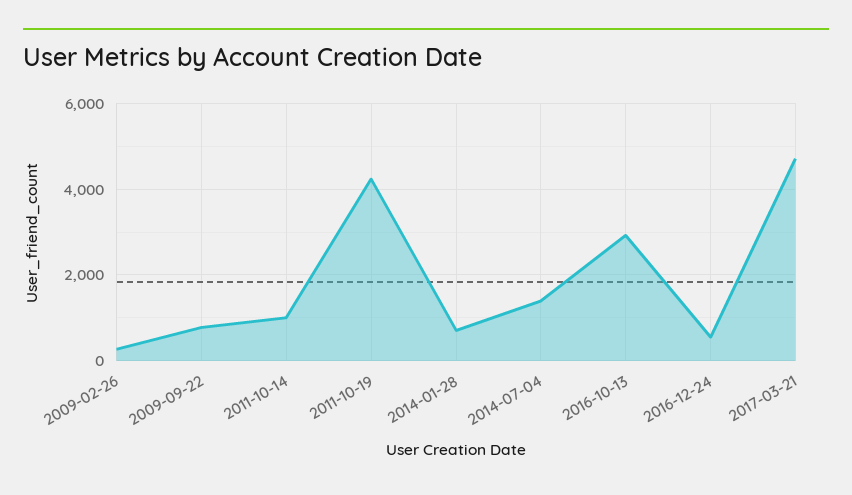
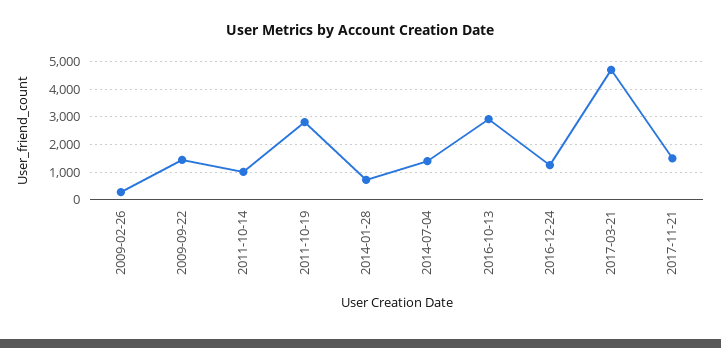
2009-09-22: 800 -> 1500
2011-10-19: 4200 -> 2750
2016-12-24: 600 -> 1250
2017-11-21: none -> 1500

